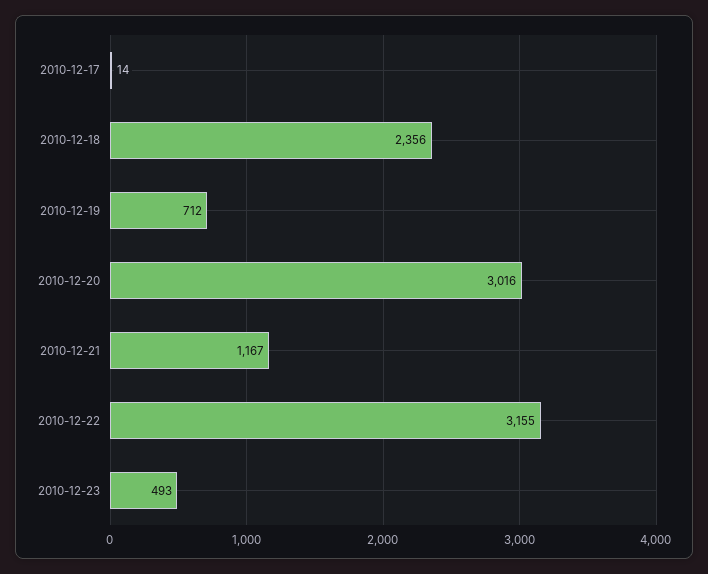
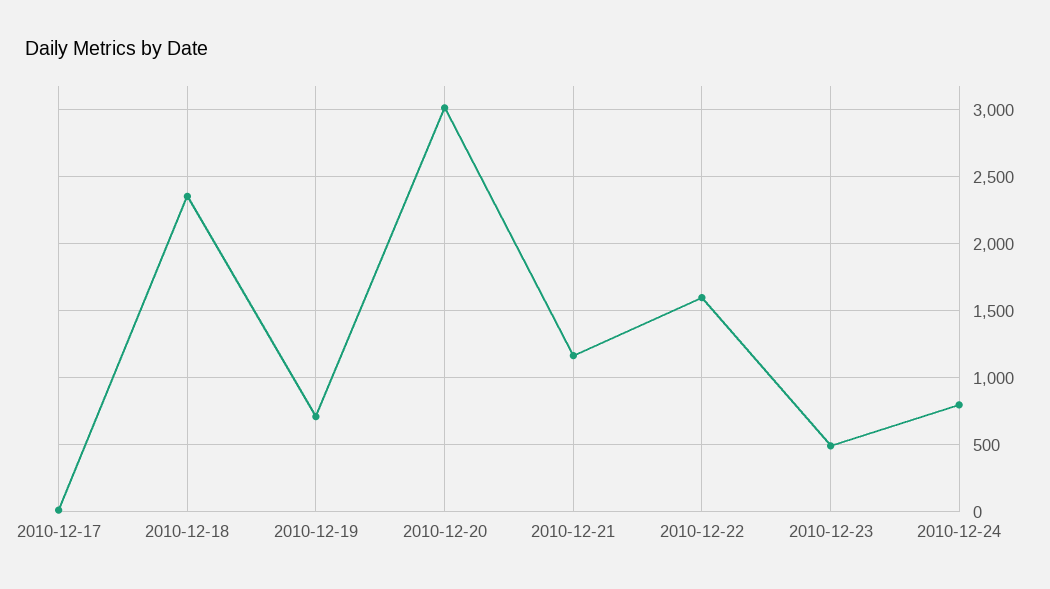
2010-12-22: 3155 -> 1600
2010-12-24: none -> 800

